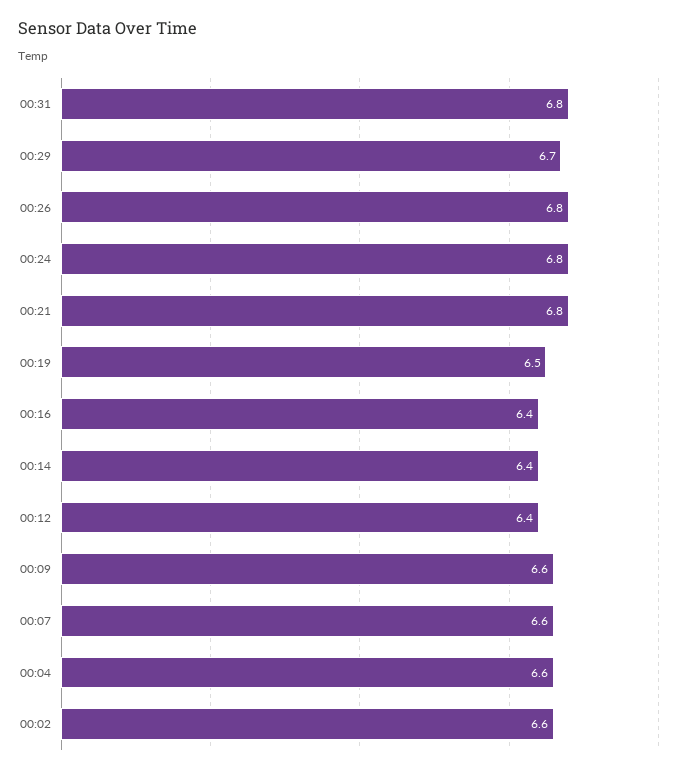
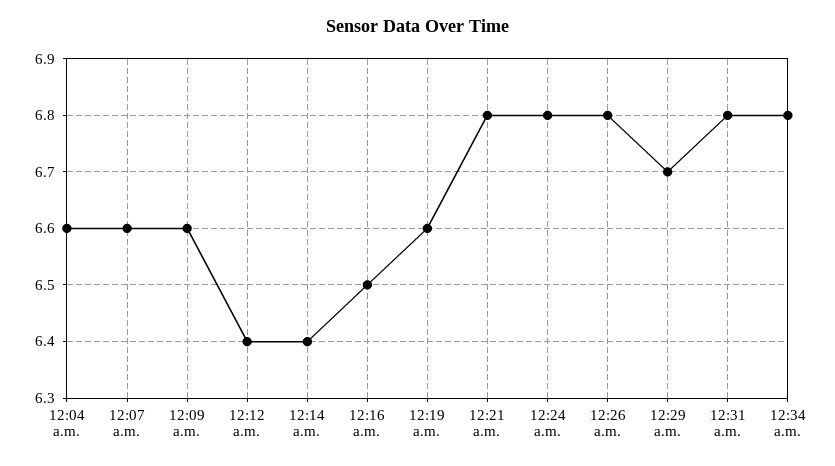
00:19: 6.5 -> 6.6
00:16: 6.4 -> 6.5
00:02: 6.6 -> none
12:34 a.m.: none -> 6.8

